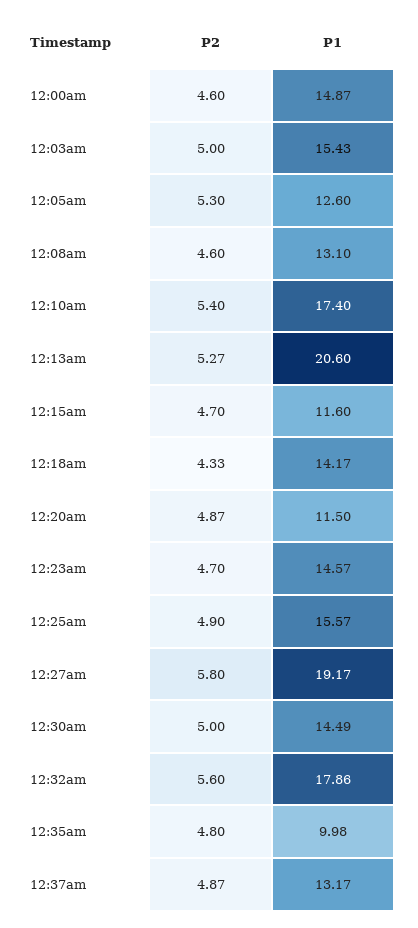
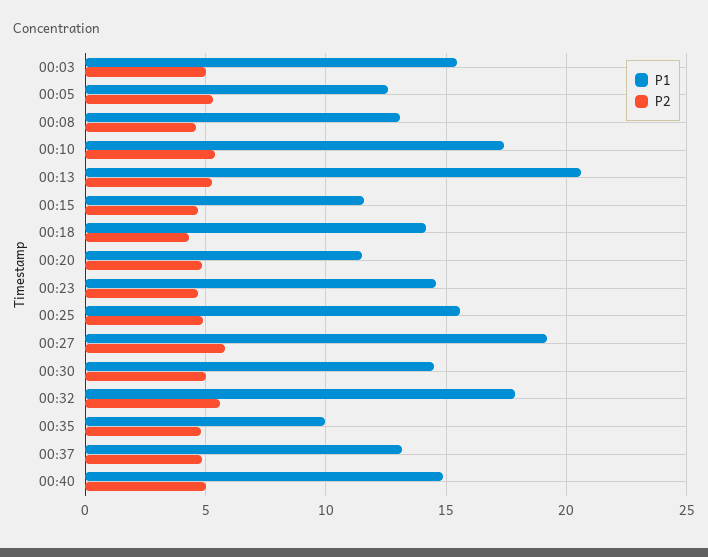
P2, 12:00am: 4.6 -> none
P1, 12:00am: 14.87 -> none
P1, 00:40: none -> 15
P2, 00:40: none -> 5

